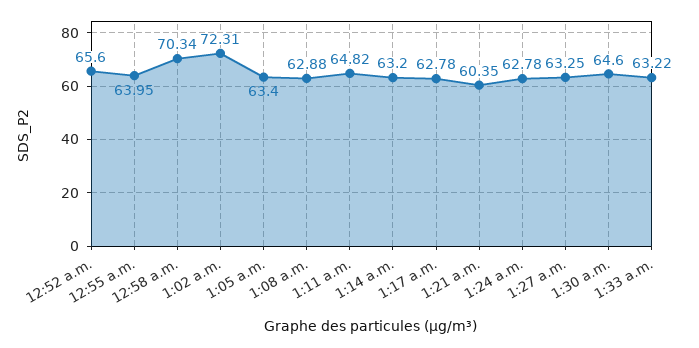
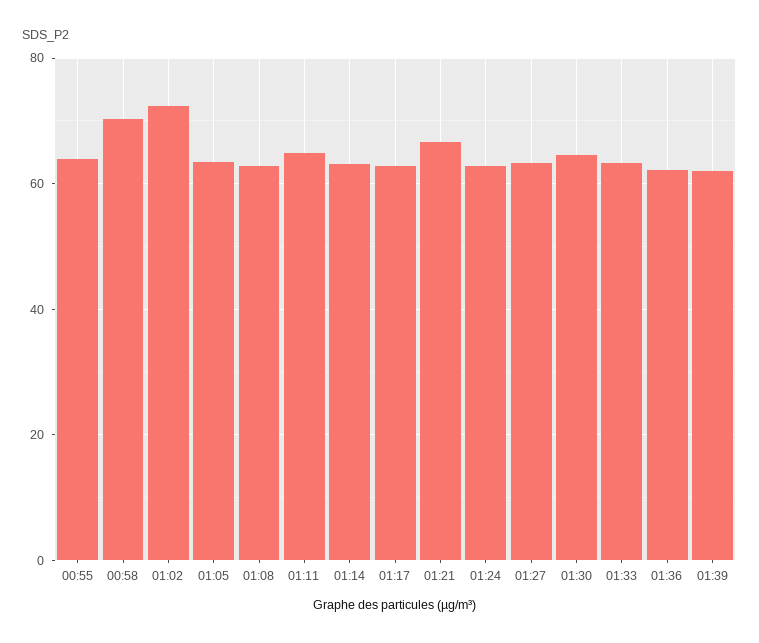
12:52 a.m.: 65.6 -> none
1:21 a.m.: 60.35 -> 66
01:36: none -> 62
01:39: none -> 62

